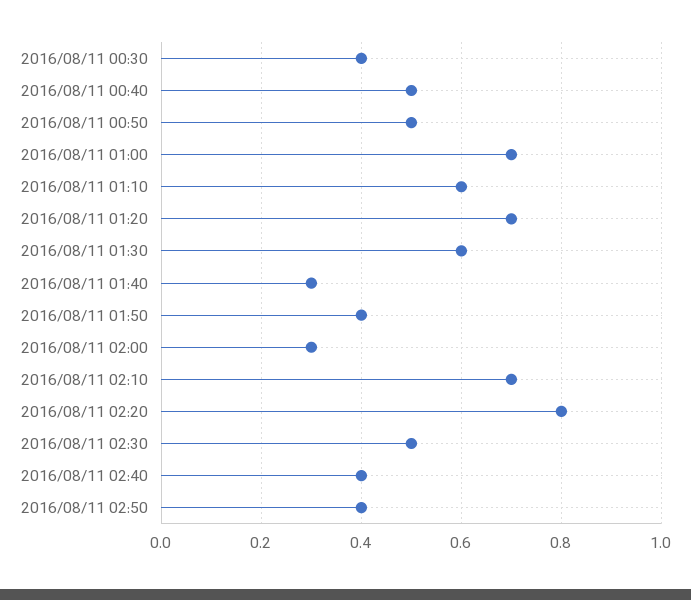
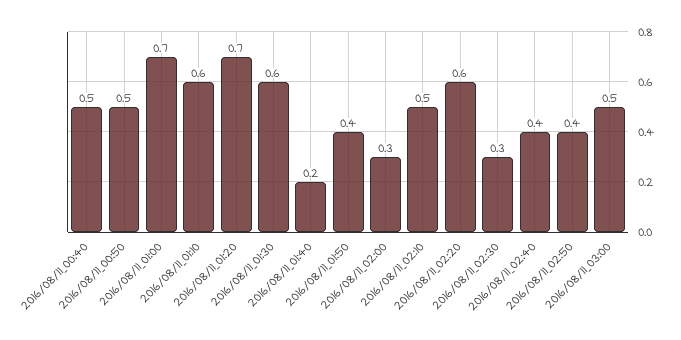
2016/08/11 00:30: 0.4 -> none
2016/08/11 01:40: 0.3 -> 0.2
2016/08/11 02:10: 0.7 -> 0.5
2016/08/11 02:20: 0.8 -> 0.6
2016/08/11 02:30: 0.5 -> 0.3
2016/08/11_03:00: none -> 0.5

